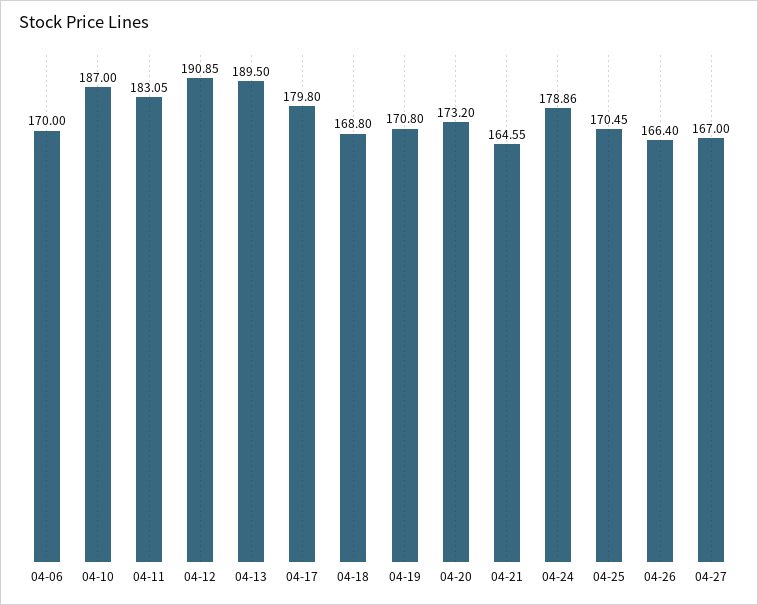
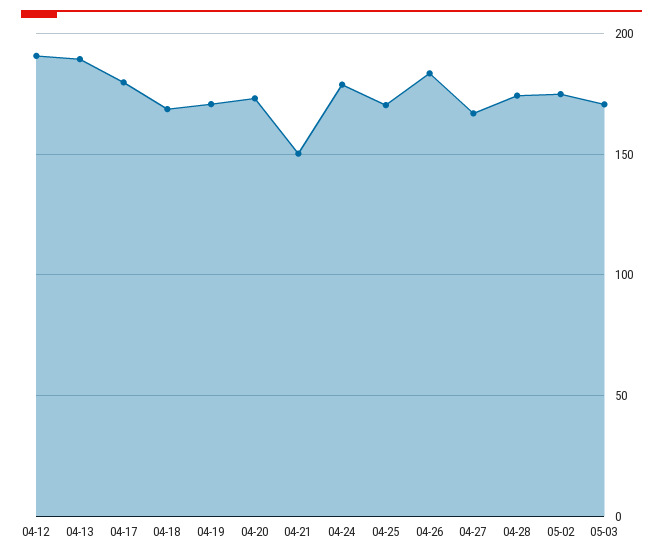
04-06: 170 -> none
04-10: 187 -> none
04-11: 183.05 -> none
04-21: 164.55 -> 150
04-26: 166.4 -> 185
04-28: none -> 175
05-02: none -> 175
05-03: none -> 170

